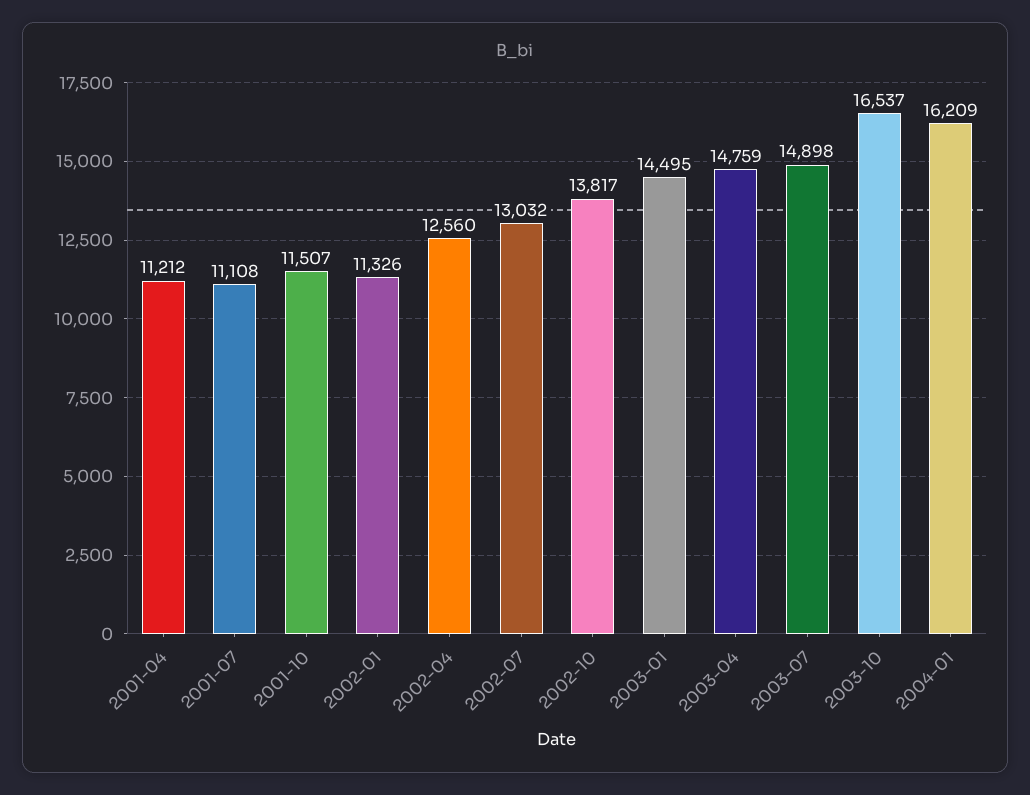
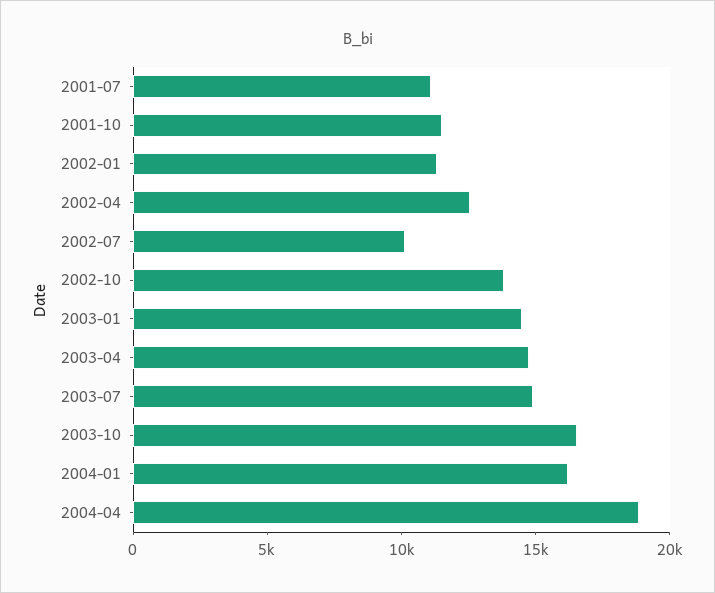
2001-04: 11212 -> none
2002-07: 13032 -> 10000
2004-04: none -> 19000

